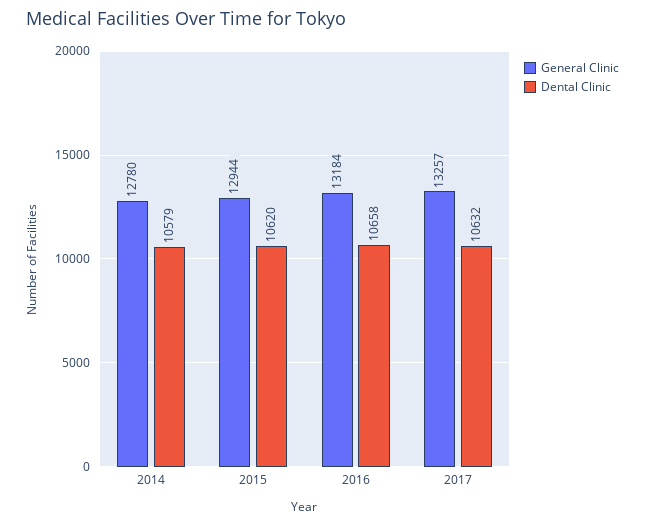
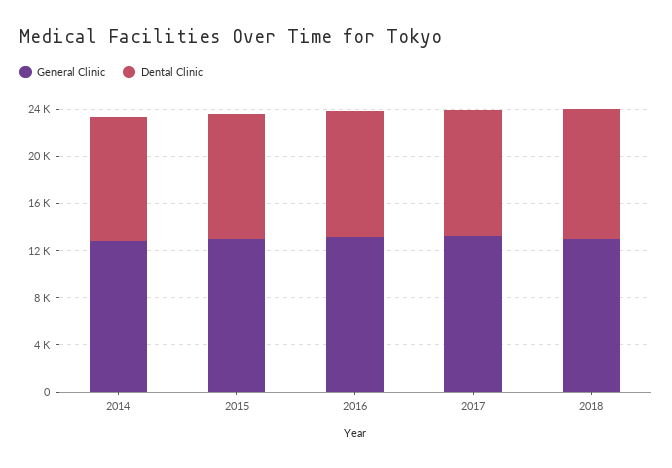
General Clinic, 2018: none -> 13000
Dental Clinic, 2018: none -> 11000

